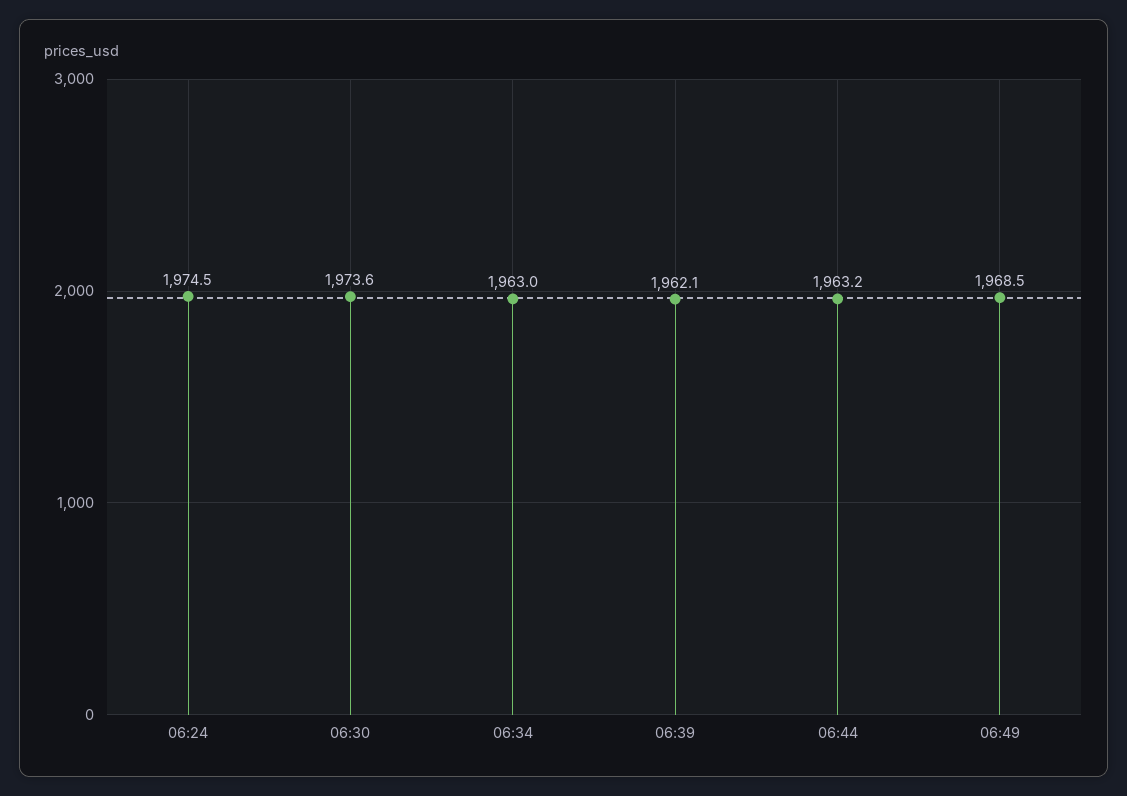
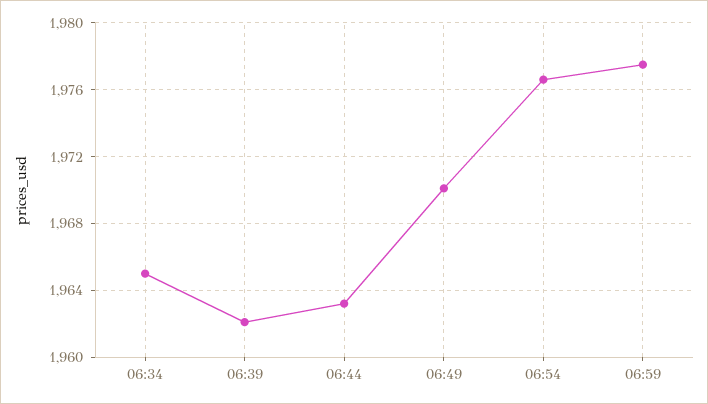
06:24: 1974.5 -> none
06:30: 1973.6 -> none
06:34: 1963 -> 1965
06:49: 1968.5 -> 1970
06:54: none -> 1976.5
06:59: none -> 1977.5

